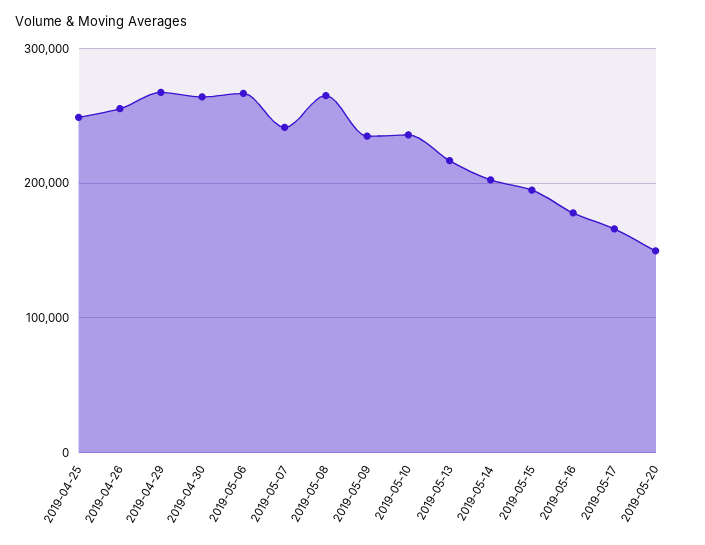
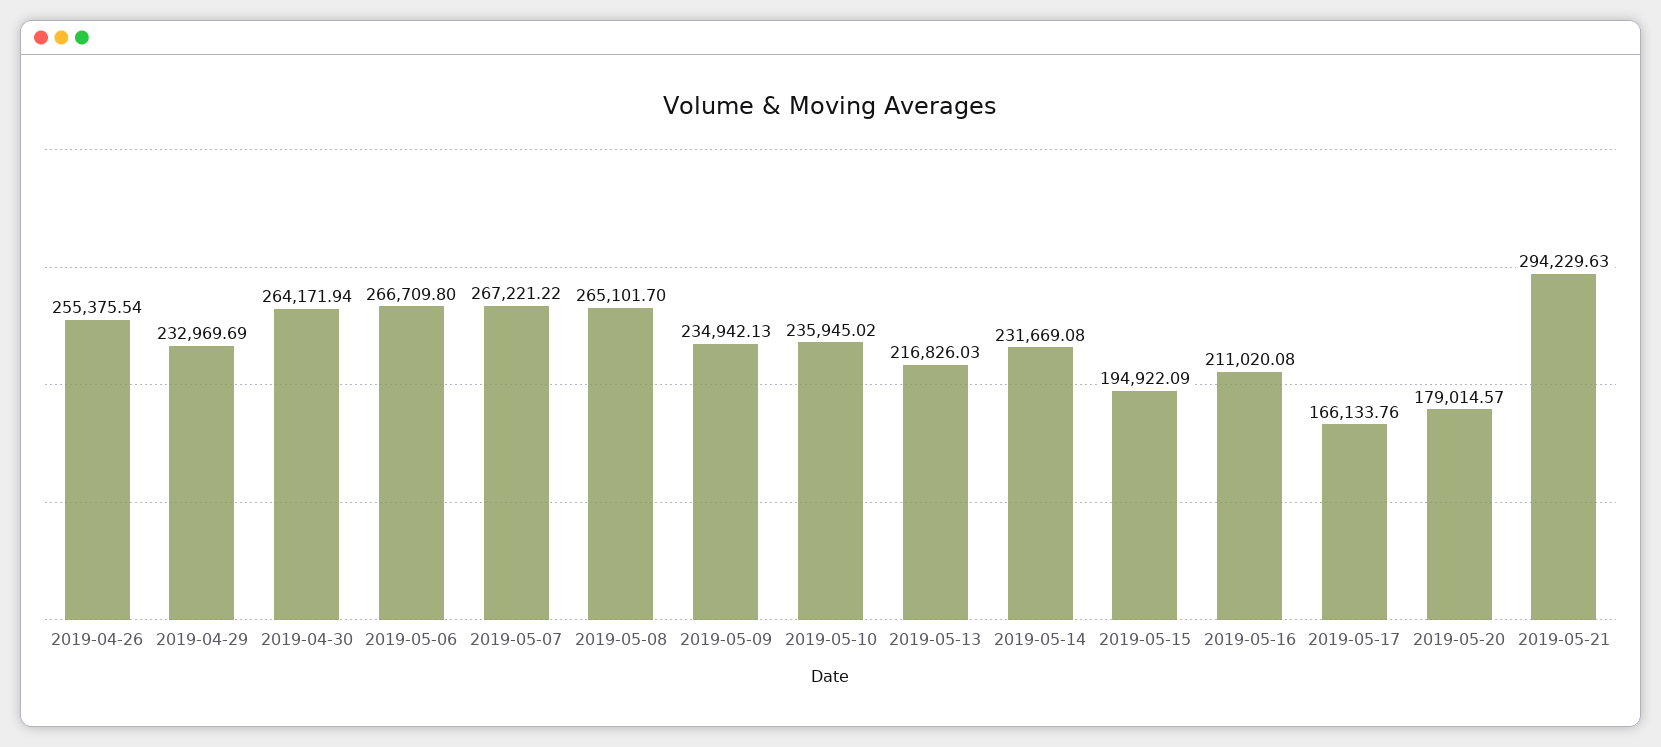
2019-04-25: 250000 -> none
2019-04-29: 270000 -> 232969.69
2019-05-07: 240000 -> 267221.22
2019-05-14: 200000 -> 231669.08
2019-05-16: 180000 -> 211020.08
2019-05-20: 150000 -> 179014.57
2019-05-21: none -> 294229.63

